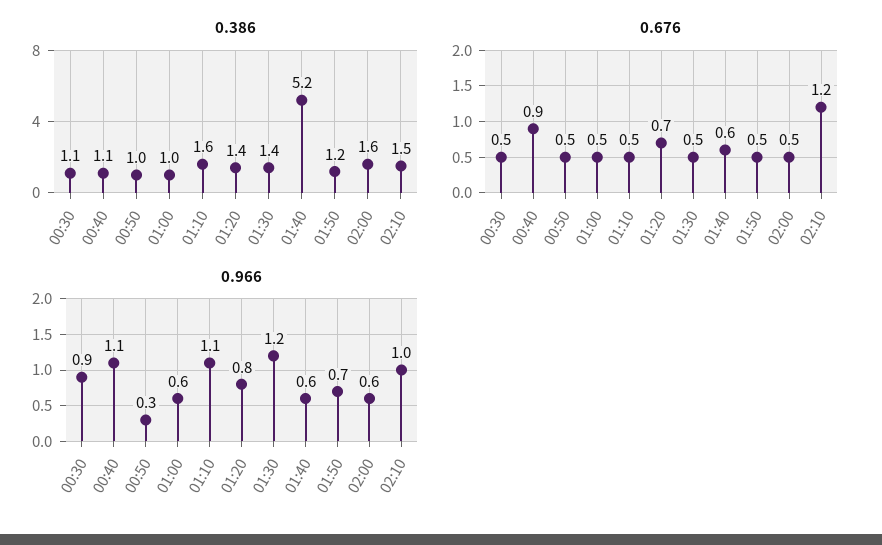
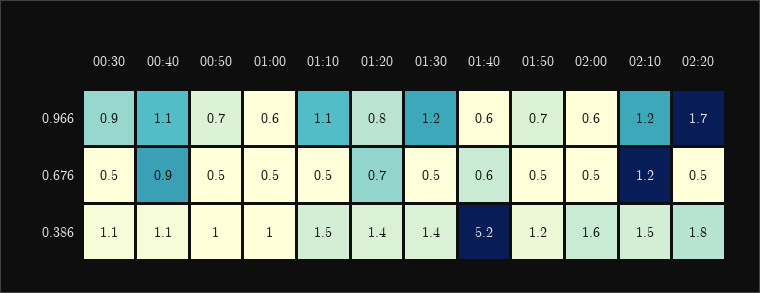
0.386, 01:10: 1.6 -> 1.5
0.966, 00:50: 0.3 -> 0.7
0.966, 02:10: 1 -> 1.2
0.966, 02:20: none -> 1.7
0.676, 02:20: none -> 0.5
0.386, 02:20: none -> 1.8

